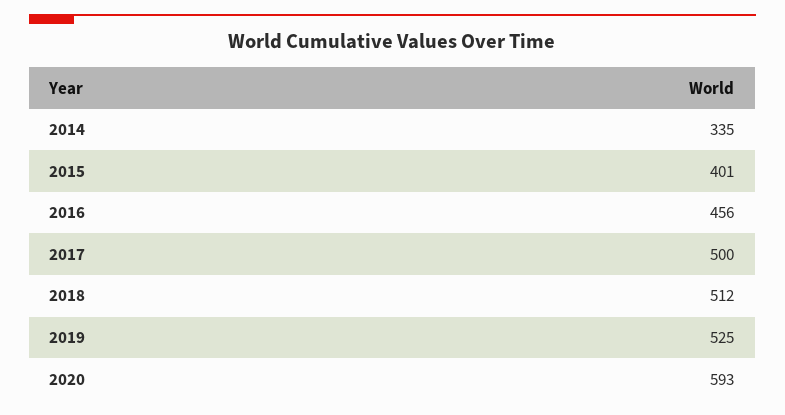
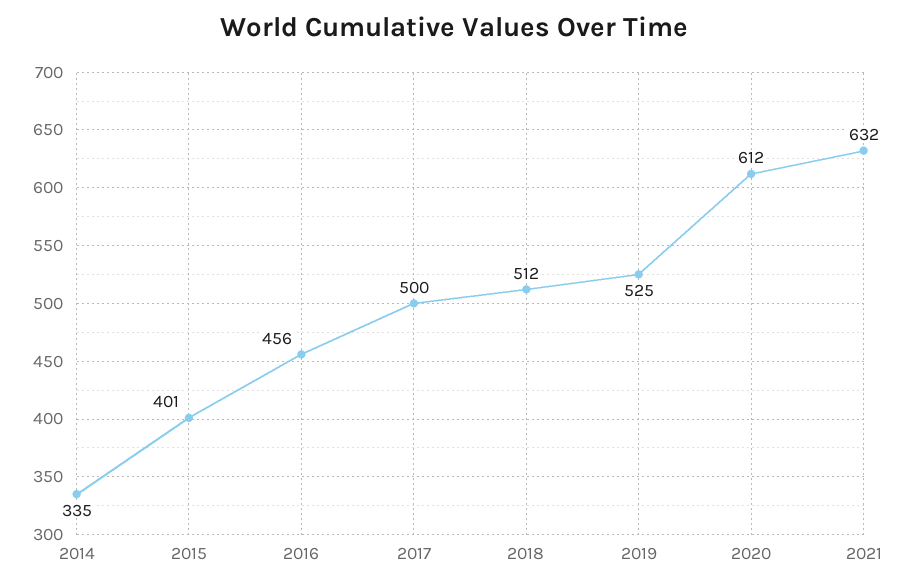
2020: 593 -> 612
2021: none -> 632

